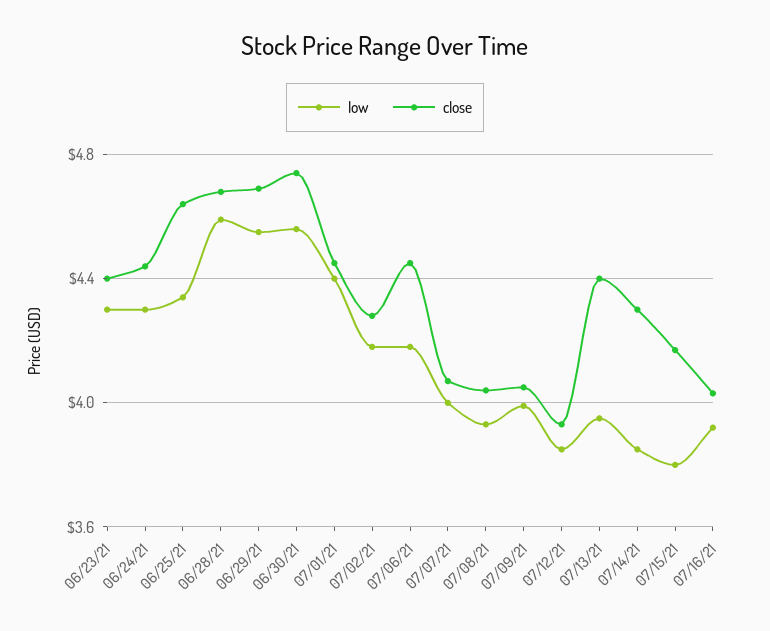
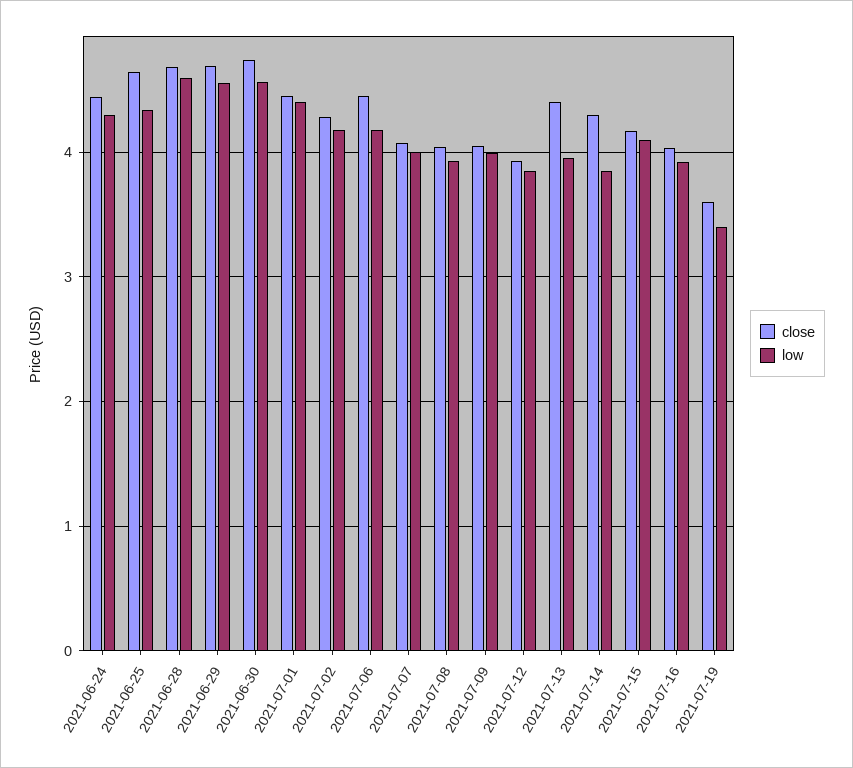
low, 06/23/21: 4.3 -> none
close, 06/23/21: 4.4 -> none
low, 07/15/21: 3.8 -> 4.1
close, 2021-07-19: none -> 3.6
low, 2021-07-19: none -> 3.4

